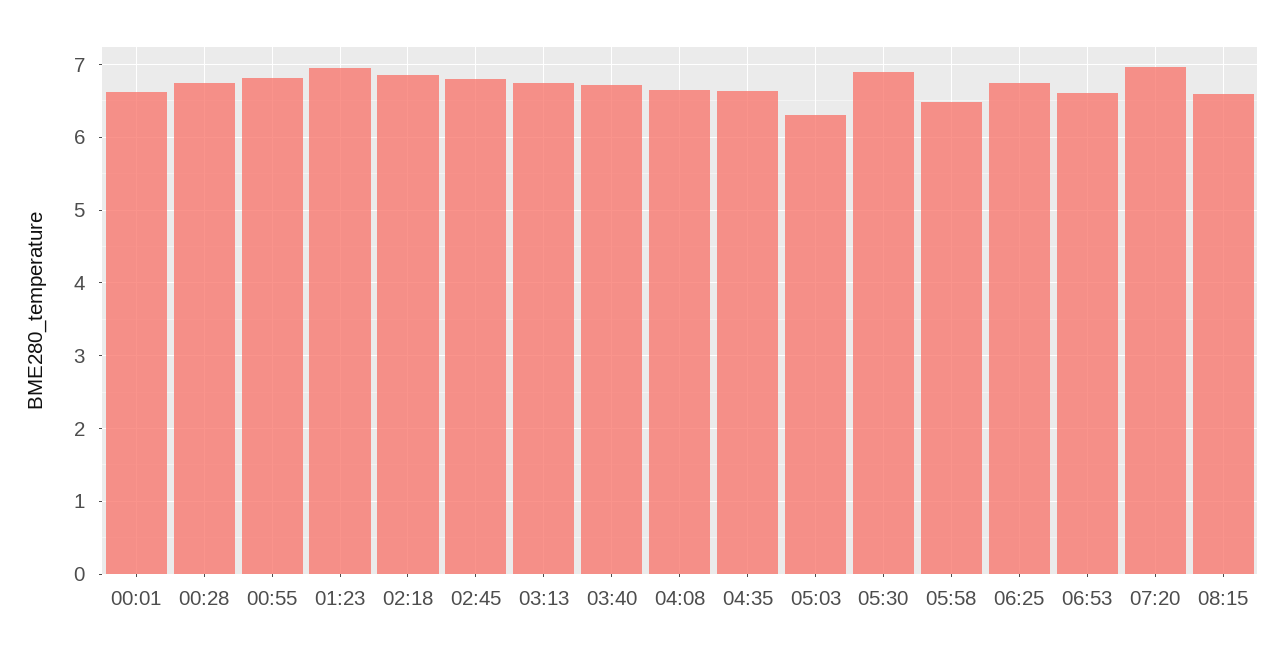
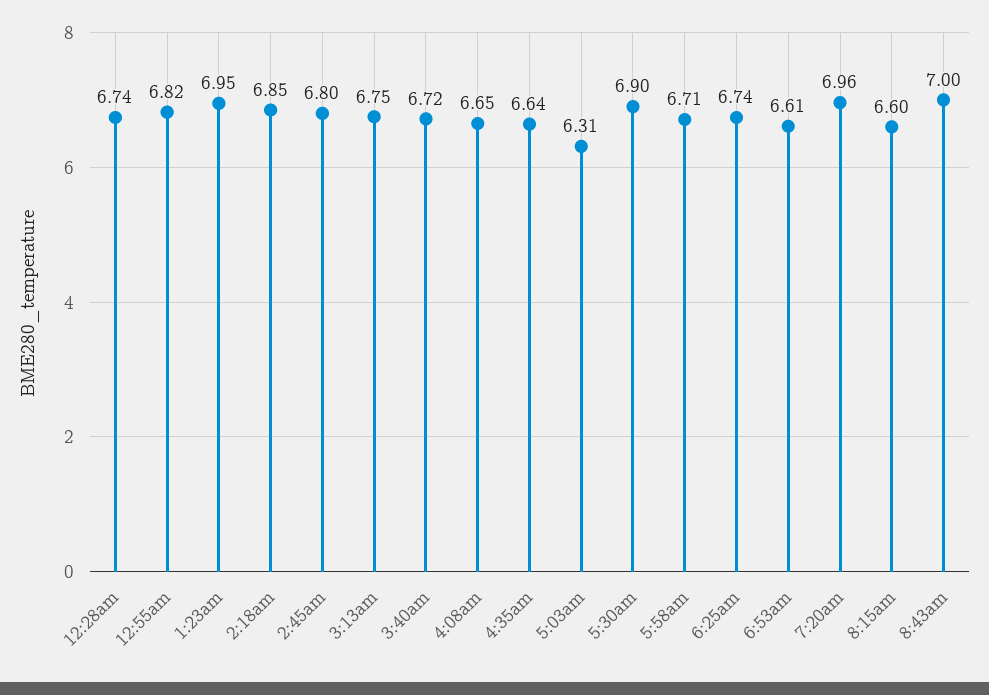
00:01: 6.6 -> none
05:58: 6.5 -> 6.71
8:43am: none -> 7

